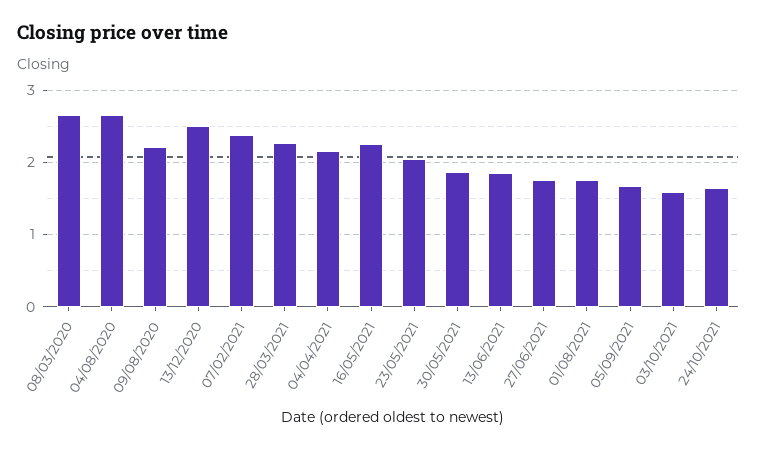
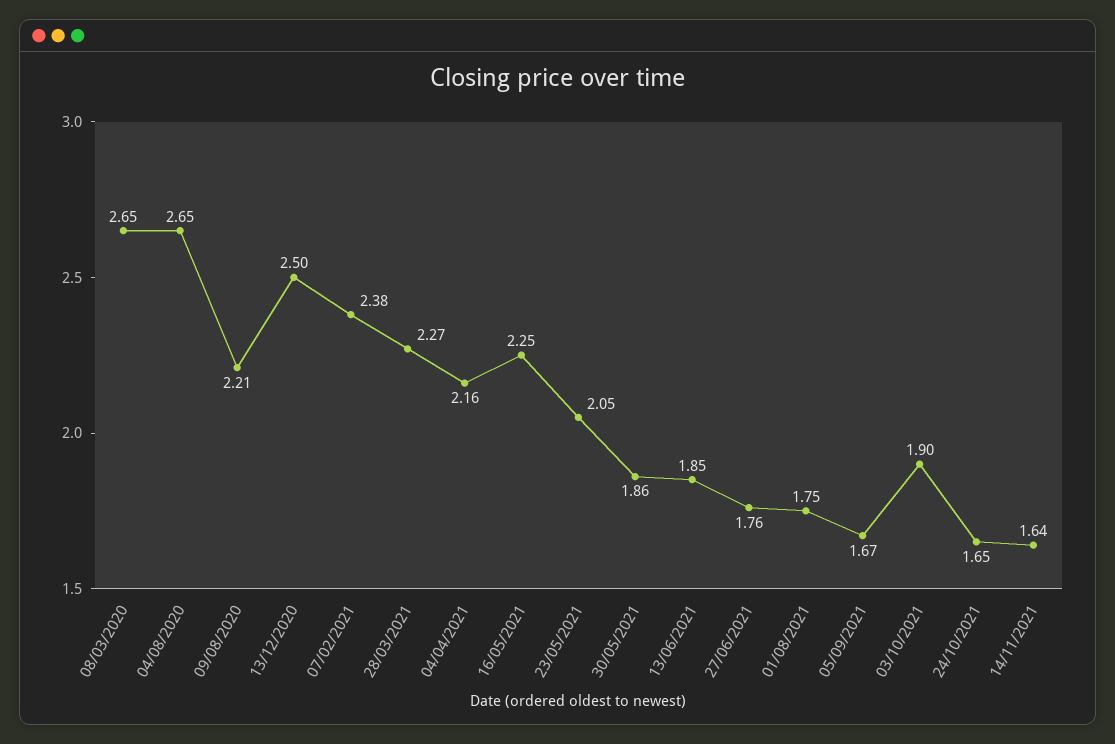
03/10/2021: 1.6 -> 1.9
14/11/2021: none -> 1.64

